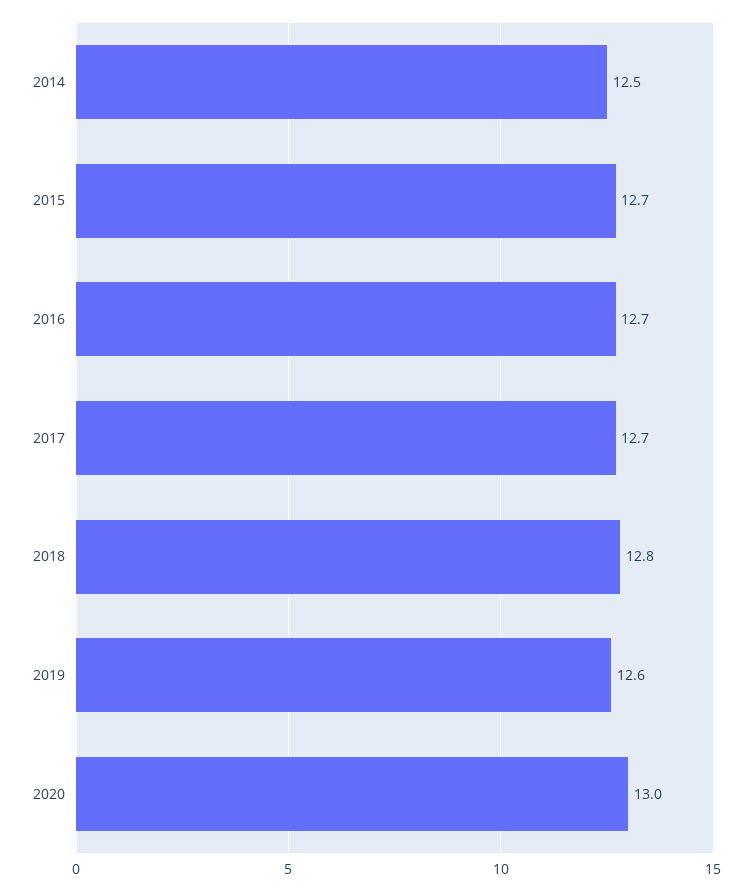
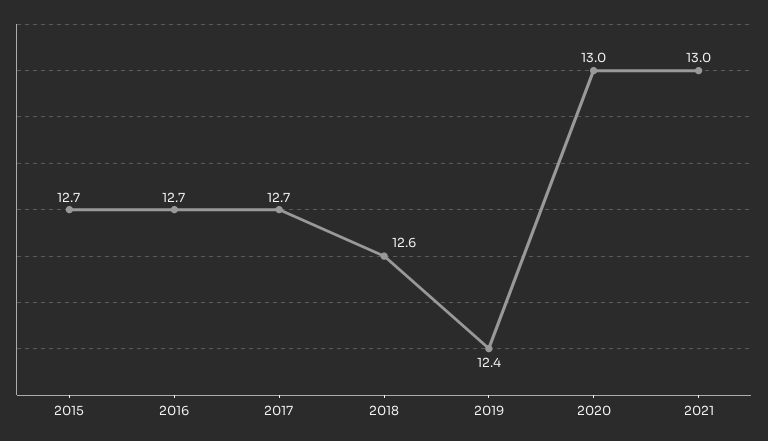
2014: 12.5 -> none
2018: 12.8 -> 12.6
2019: 12.6 -> 12.4
2021: none -> 13

